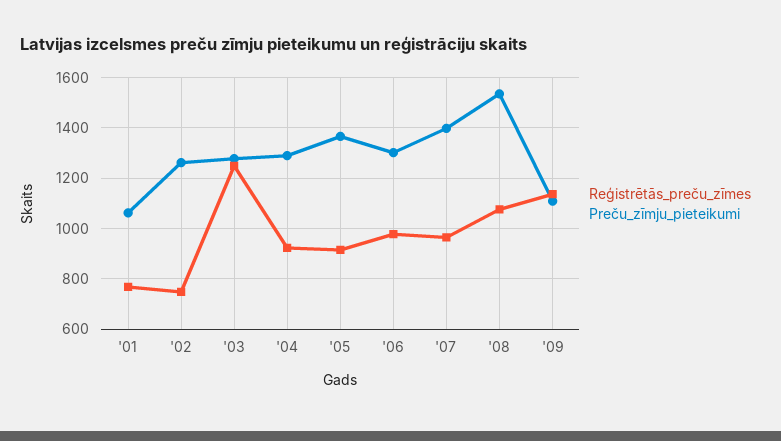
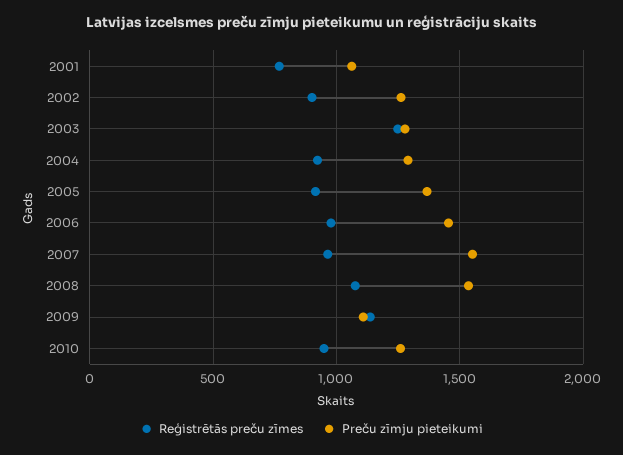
Reģistrētās_preču_zīmes, '02: 750 -> 900
Preču_zīmju_pieteikumi, '06: 1300 -> 1450
Preču_zīmju_pieteikumi, '07: 1400 -> 1550
Reģistrētās_preču_zīmes, 2010: none -> 950
Preču_zīmju_pieteikumi, 2010: none -> 1250

